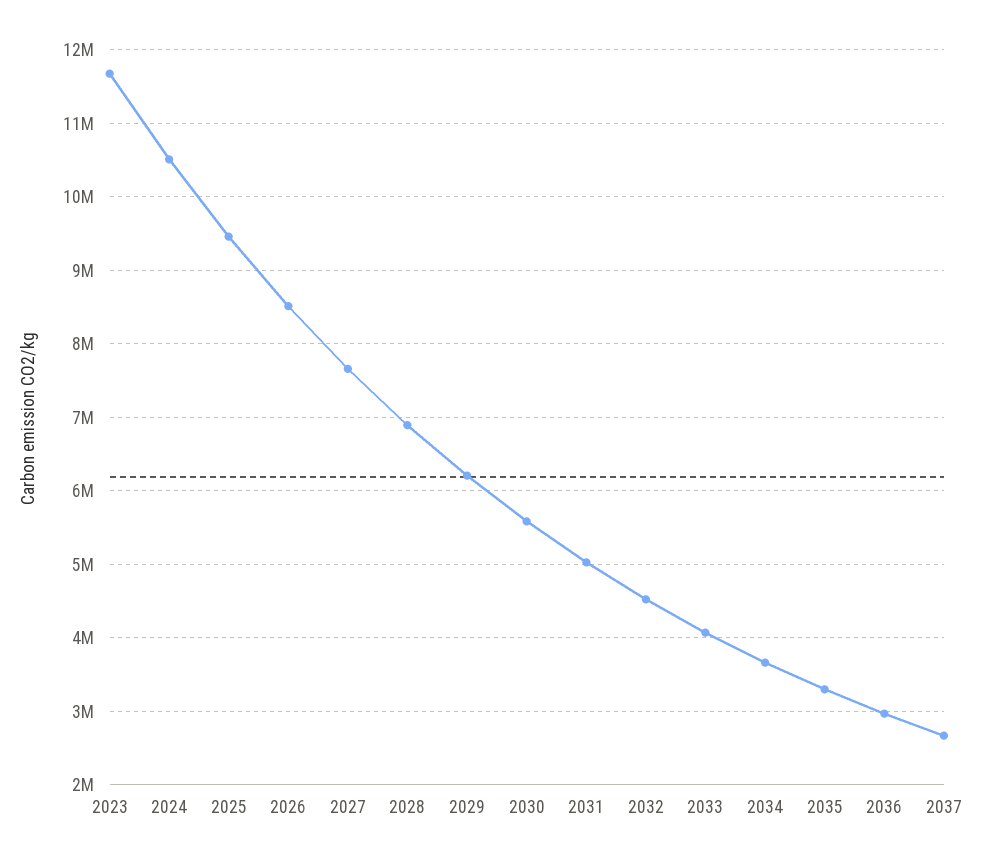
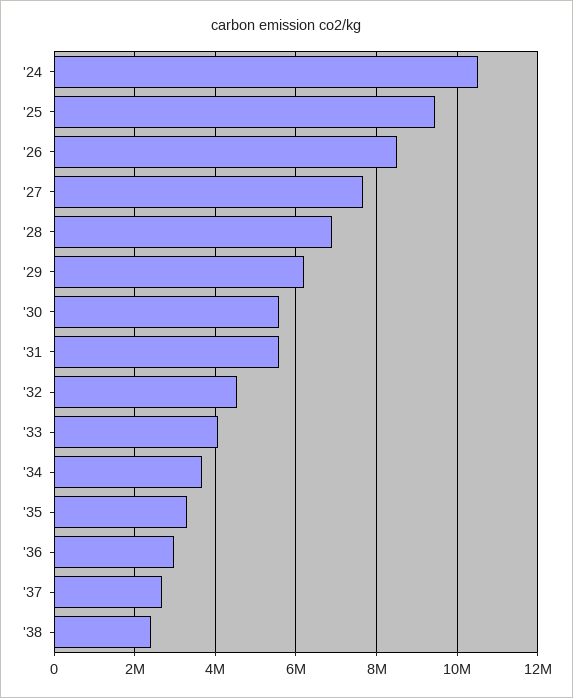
2023: 11700000 -> none
2031: 5000000 -> 5600000
'38: none -> 2400000

